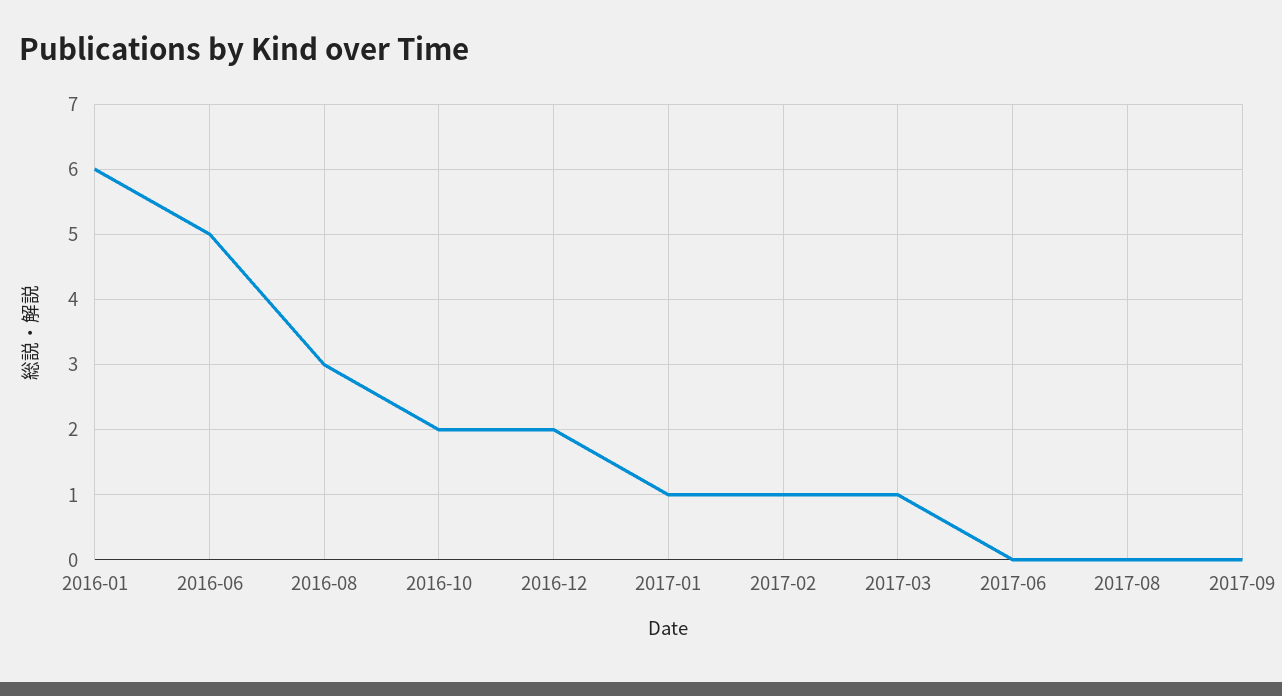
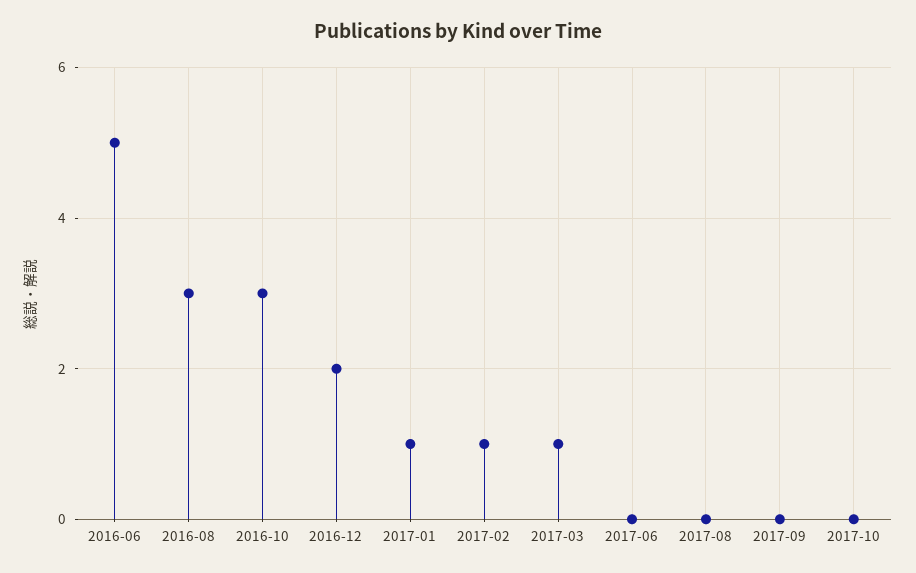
2016-01: 6 -> none
2016-10: 2 -> 3
2017-10: none -> 0

